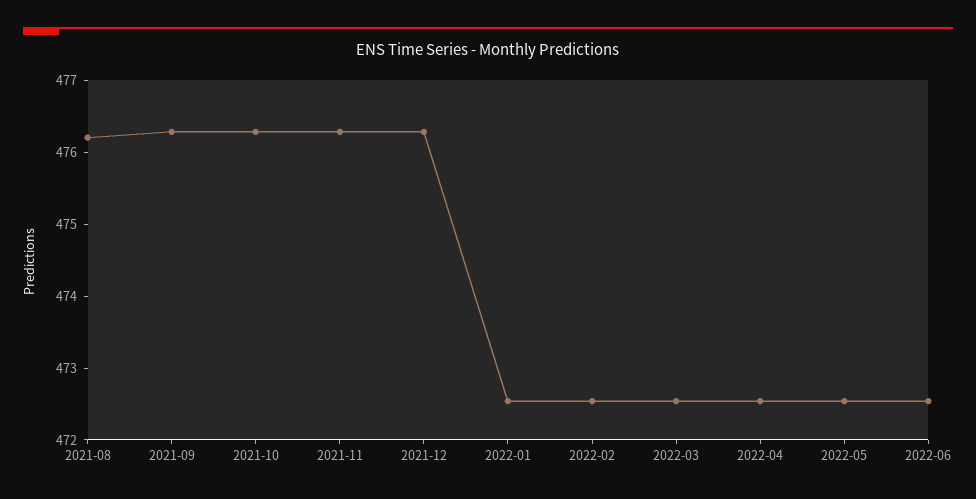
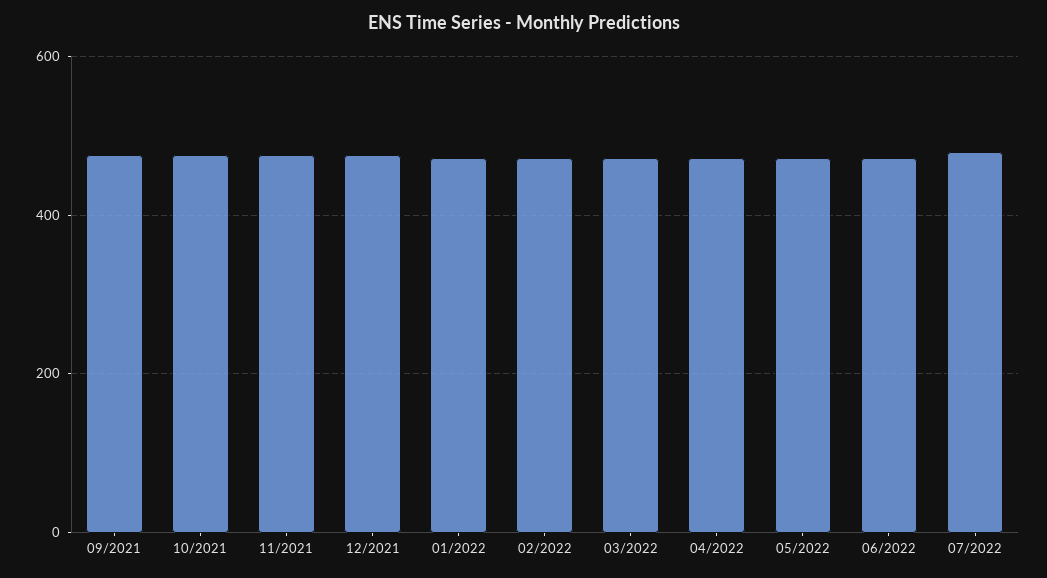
2021-08: 476.2 -> none
07/2022: none -> 480

